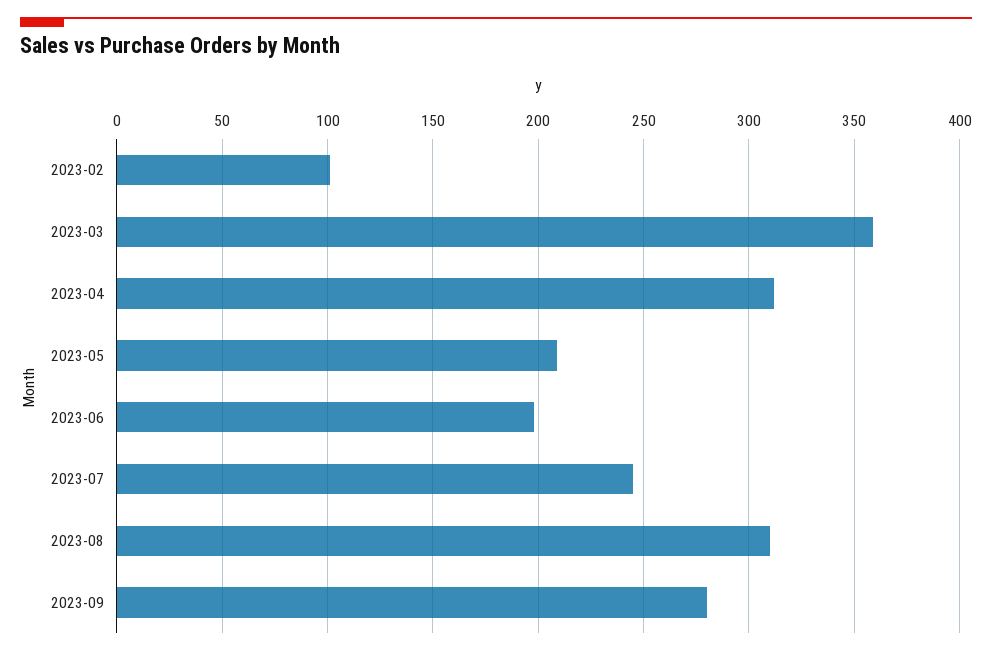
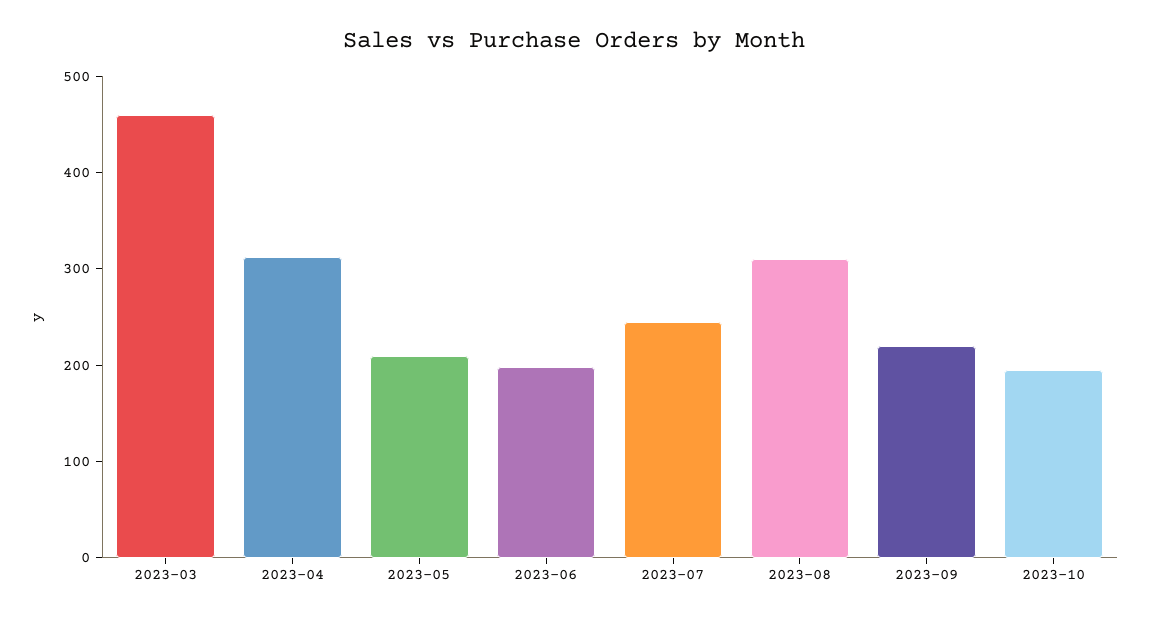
2023-02: 100 -> none
2023-03: 360 -> 460
2023-09: 280 -> 220
2023-10: none -> 200

